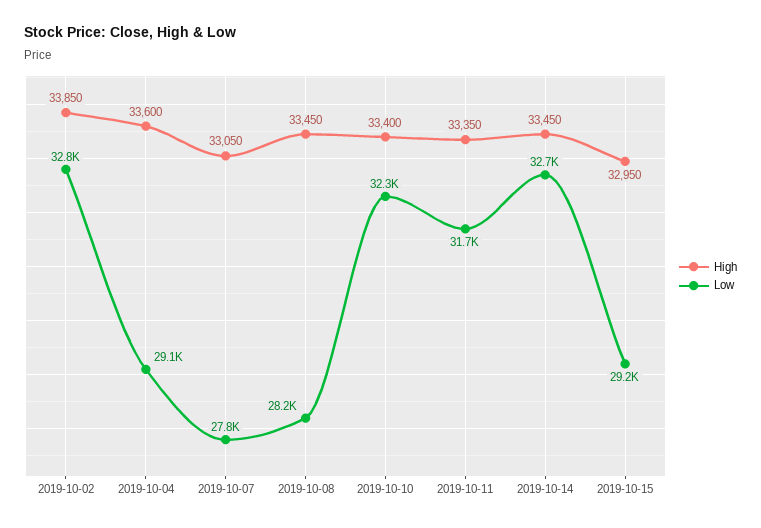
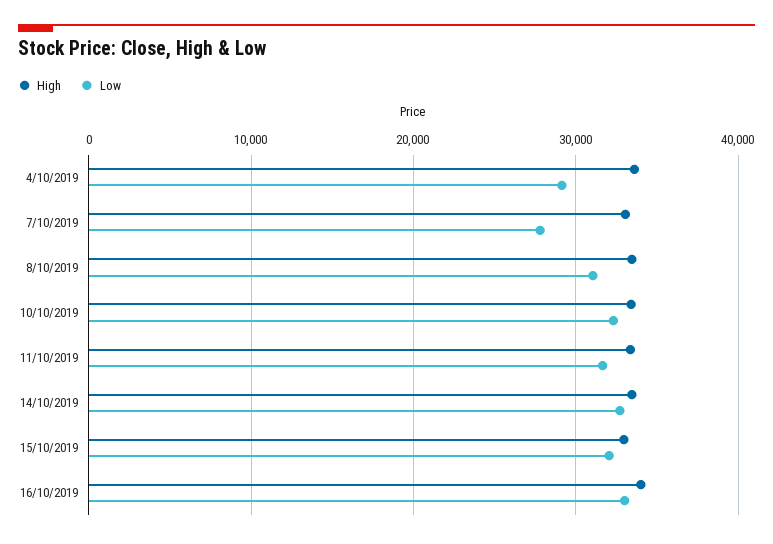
High, 2019-10-02: 33850 -> none
Low, 2019-10-02: 32800 -> none
Low, 2019-10-08: 28200 -> 31000
Low, 2019-10-15: 29200 -> 32000
High, 16/10/2019: none -> 34000
Low, 16/10/2019: none -> 33000

